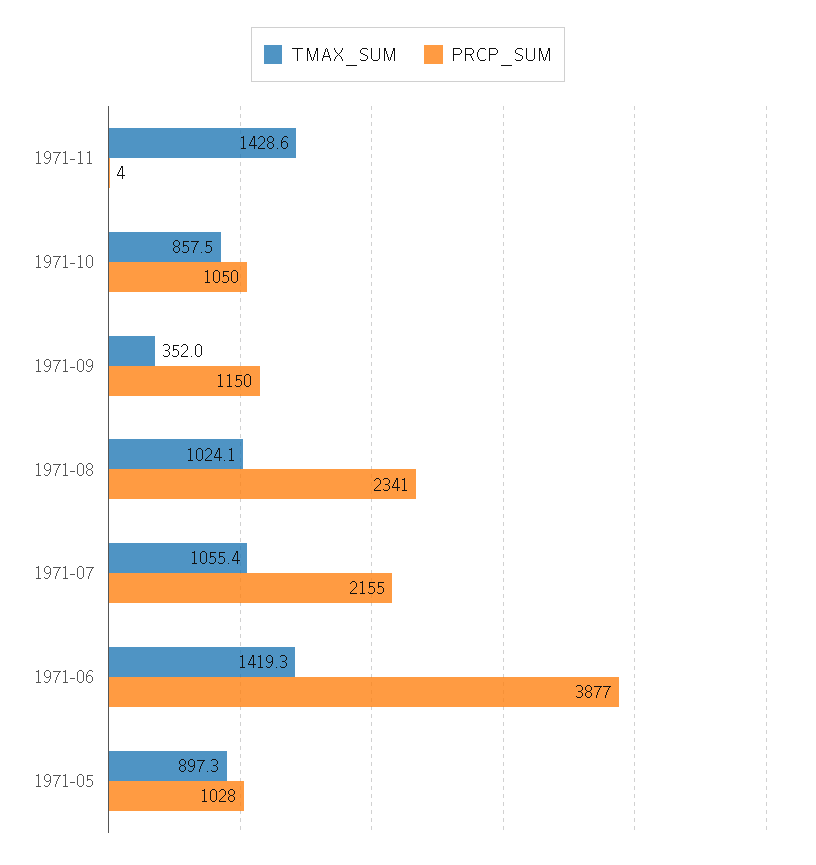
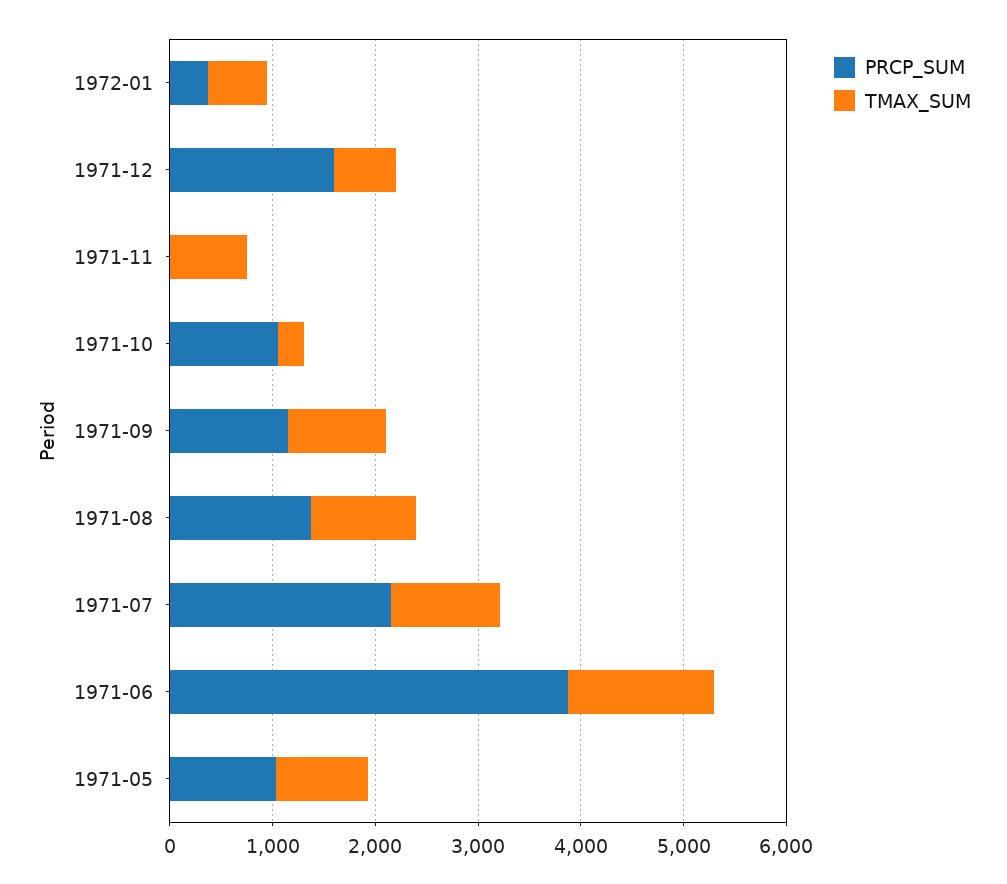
TMAX_SUM, 1971-11: 1428.6 -> 800
TMAX_SUM, 1971-10: 857.5 -> 200
TMAX_SUM, 1971-09: 352 -> 1000
PRCP_SUM, 1971-08: 2341 -> 1400
PRCP_SUM, 1972-01: none -> 400
TMAX_SUM, 1972-01: none -> 600
PRCP_SUM, 1971-12: none -> 1600
TMAX_SUM, 1971-12: none -> 600

